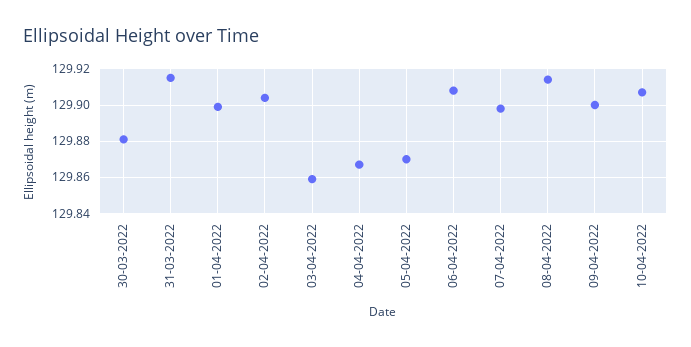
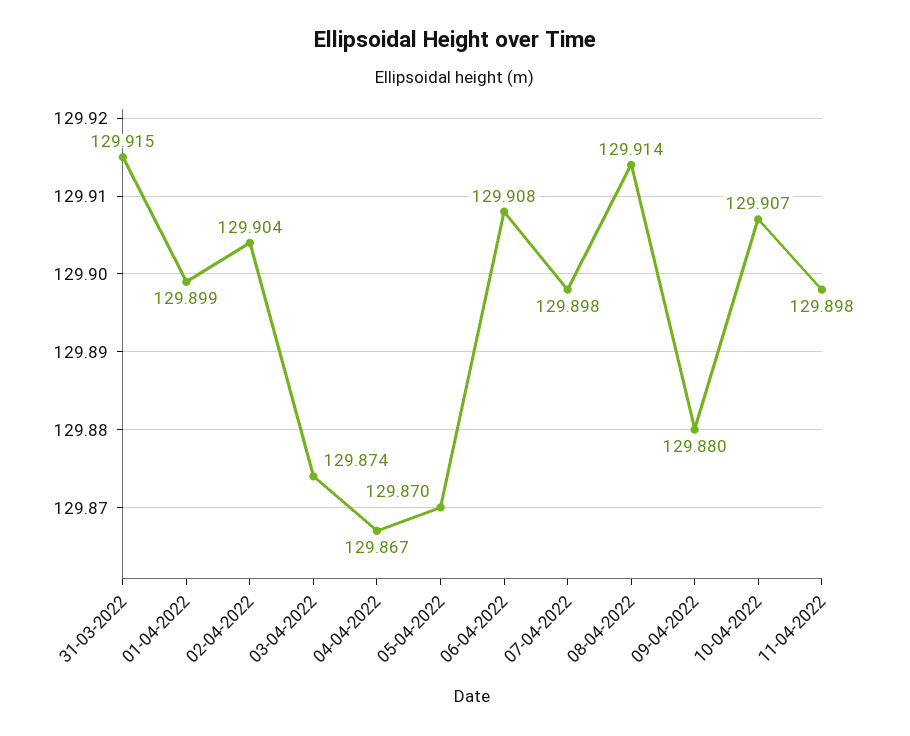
30-03-2022: 129.88 -> none
03-04-2022: 129.86 -> 129.874
09-04-2022: 129.9 -> 129.88
11-04-2022: none -> 129.898

